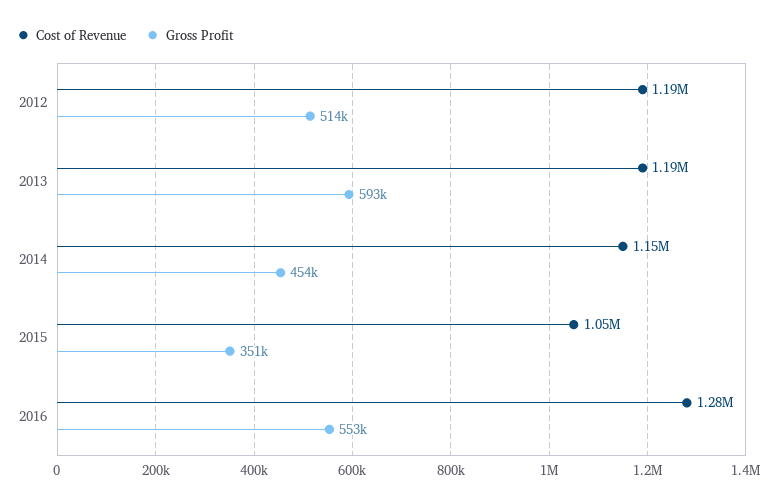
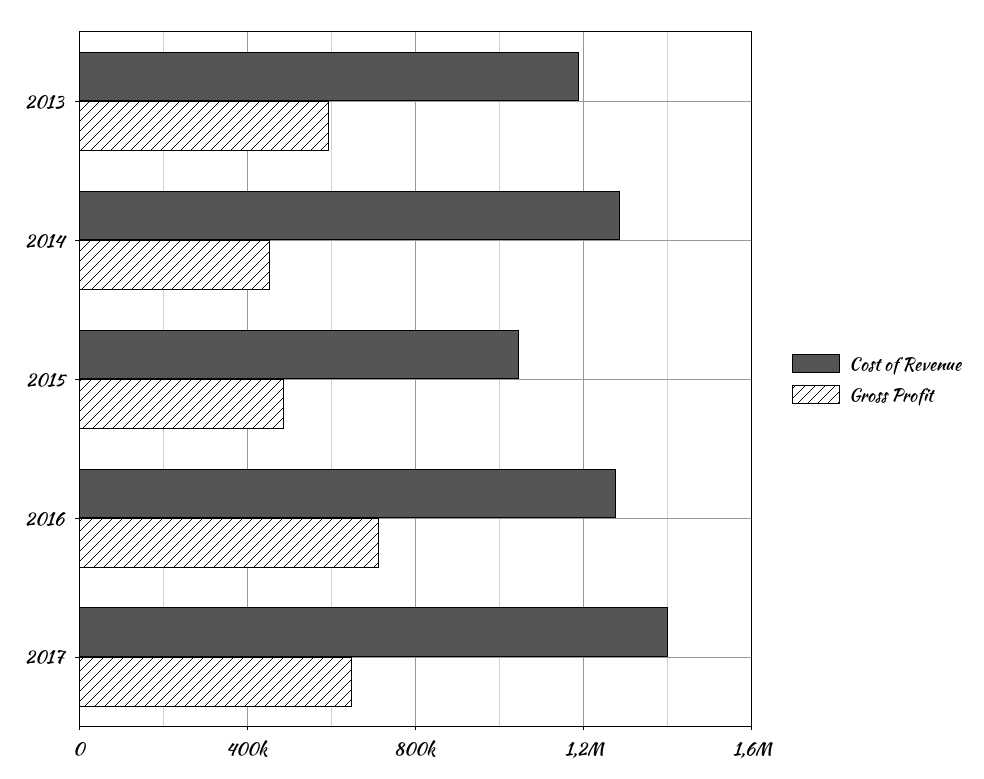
Cost of Revenue, 2012: 1190000 -> none
Gross Profit, 2012: 514000 -> none
Cost of Revenue, 2014: 1150000 -> 1300000
Gross Profit, 2015: 351000 -> 500000
Gross Profit, 2016: 553000 -> 700000
Cost of Revenue, 2017: none -> 1400000
Gross Profit, 2017: none -> 650000

